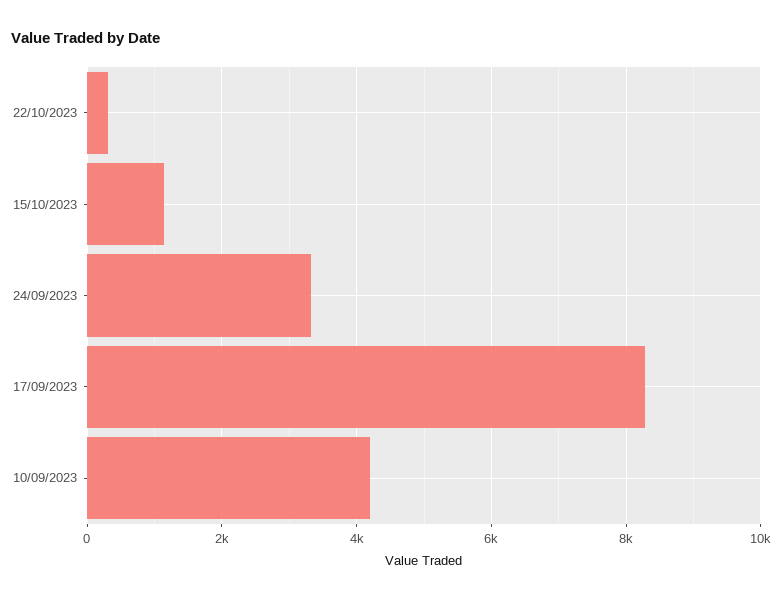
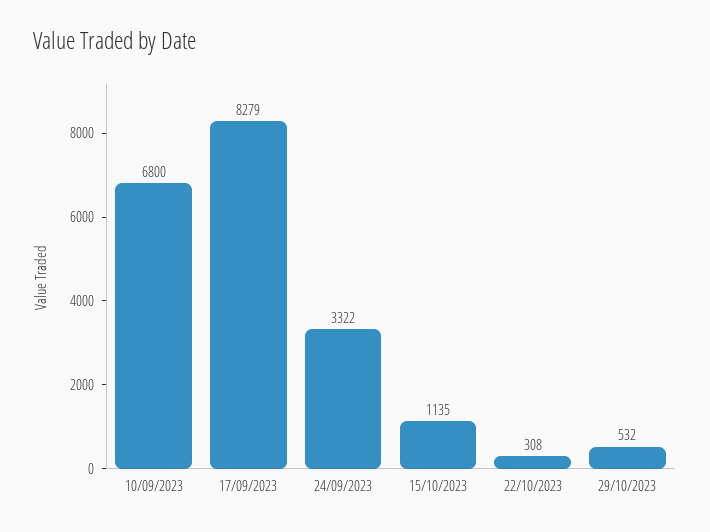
10/09/2023: 4200 -> 6800
29/10/2023: none -> 532

